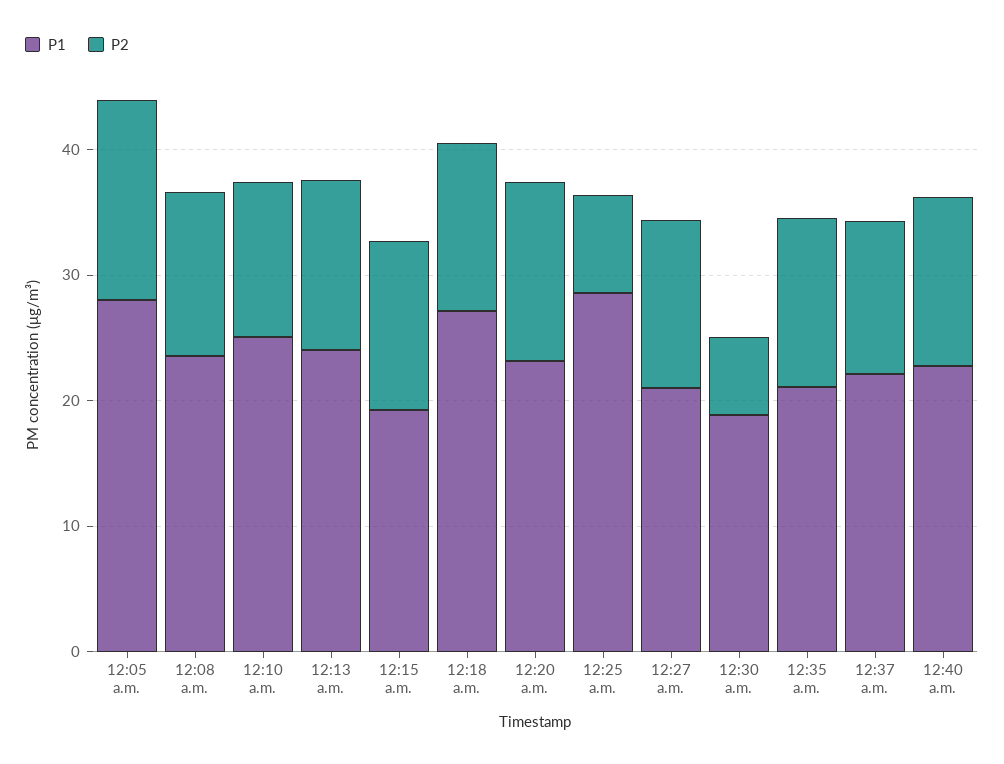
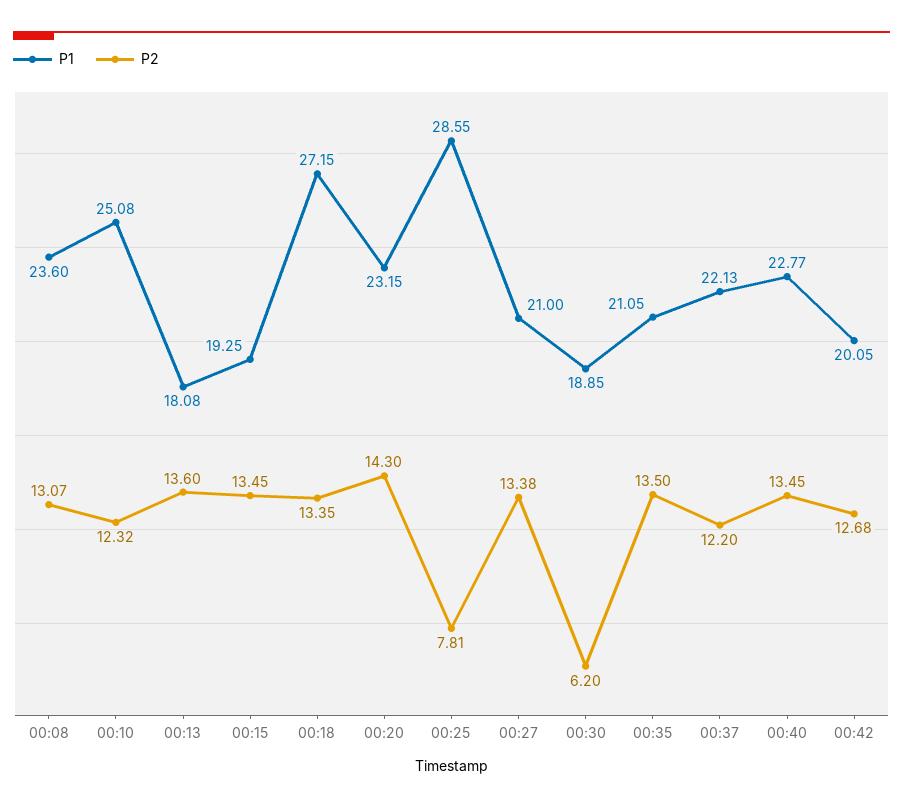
P1, 12:05 a.m.: 28 -> none
P2, 12:05 a.m.: 16 -> none
P1, 12:13 a.m.: 24 -> 18.08
P1, 00:42: none -> 20.05
P2, 00:42: none -> 12.68

